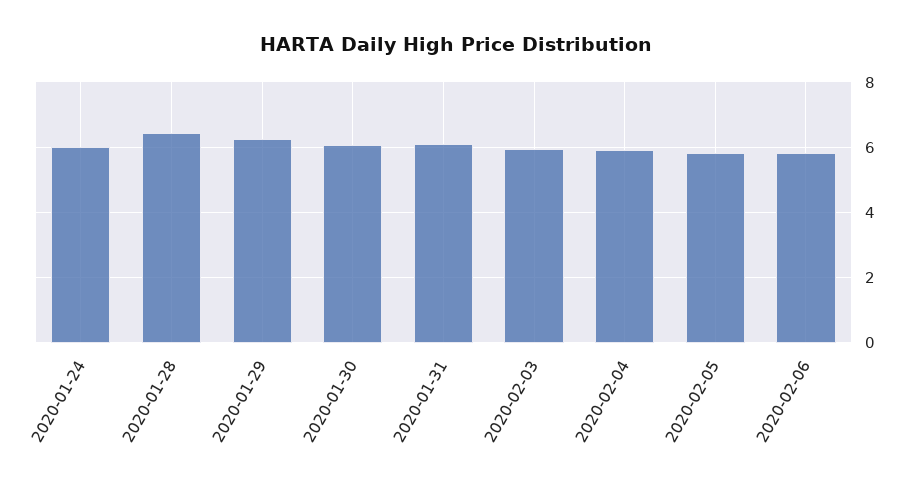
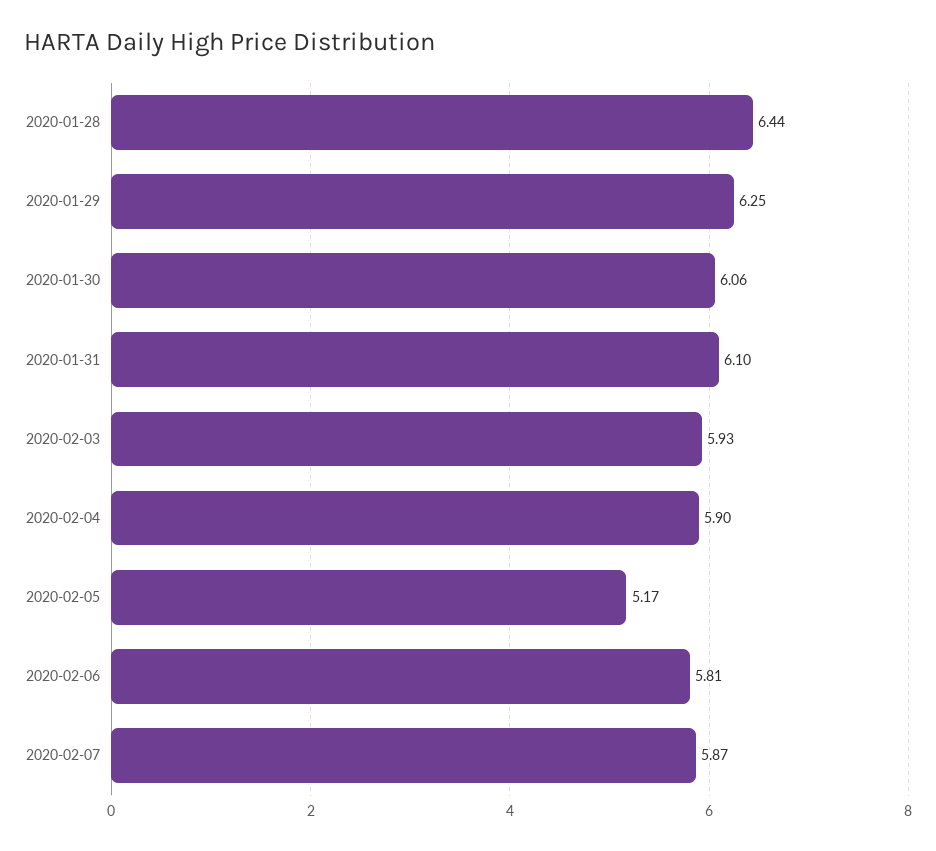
2020-01-24: 6 -> none
2020-02-05: 5.8 -> 5.17
2020-02-07: none -> 5.87

